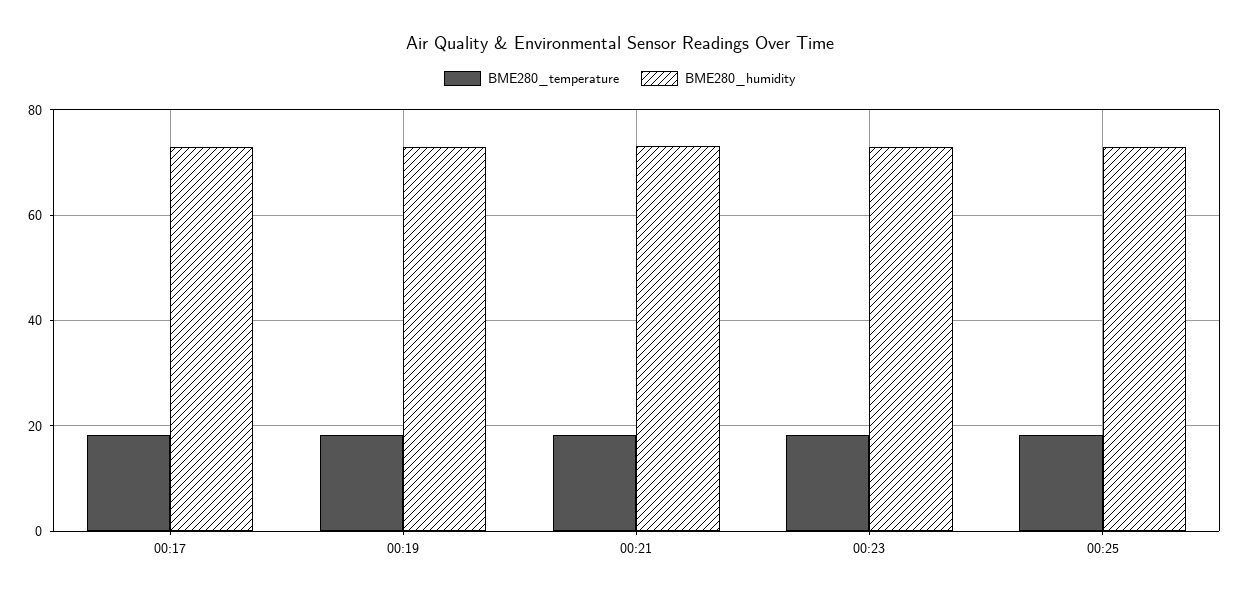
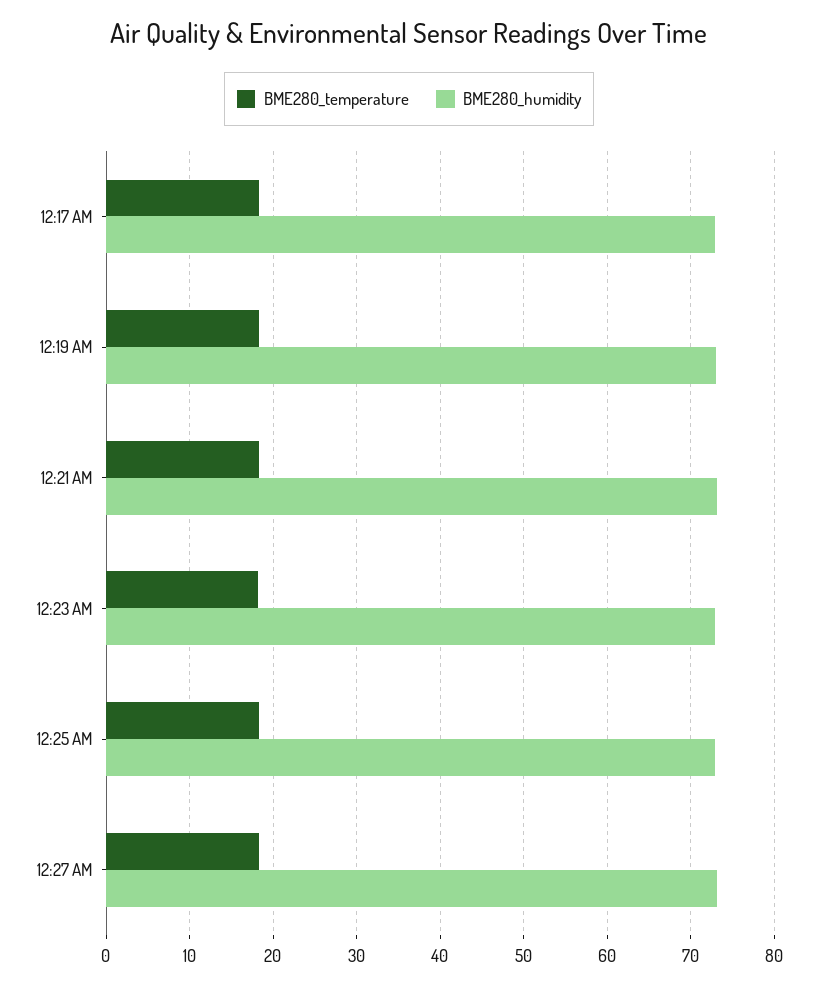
BME280_temperature, 12:27 AM: none -> 18
BME280_humidity, 12:27 AM: none -> 73

